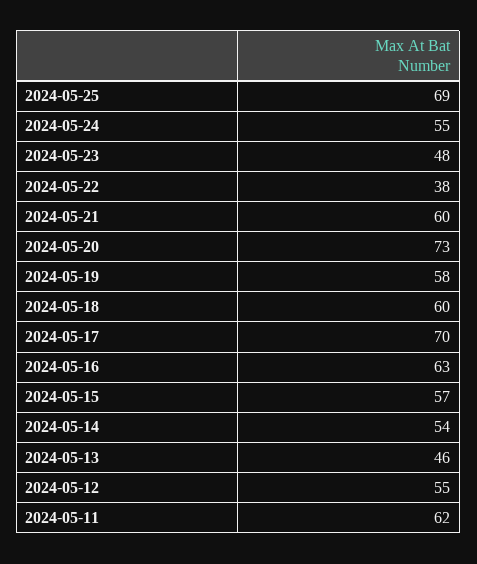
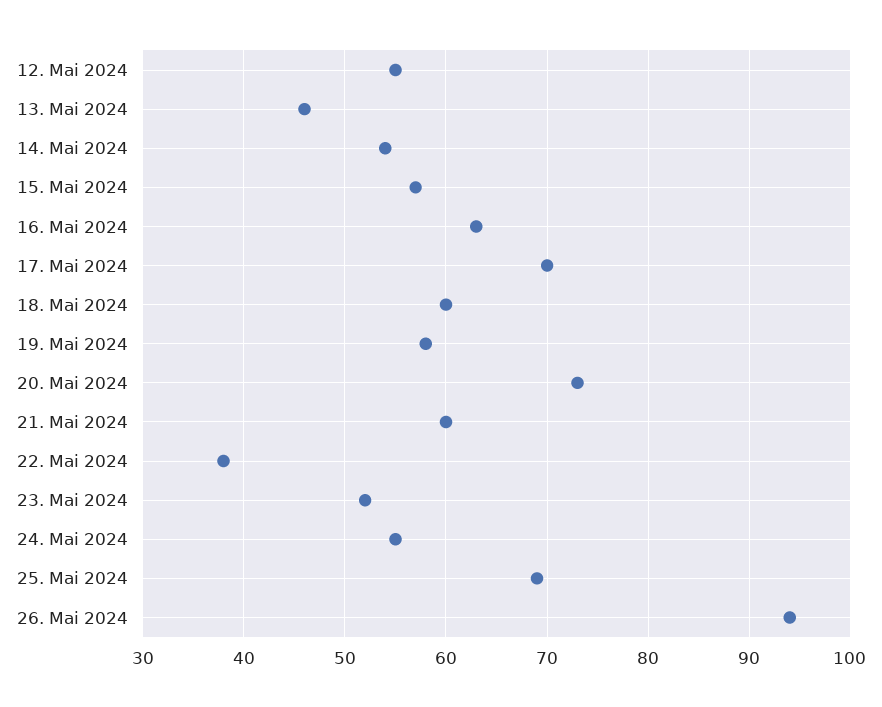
2024-05-23: 48 -> 52
2024-05-11: 62 -> none
26. Mai 2024: none -> 94

